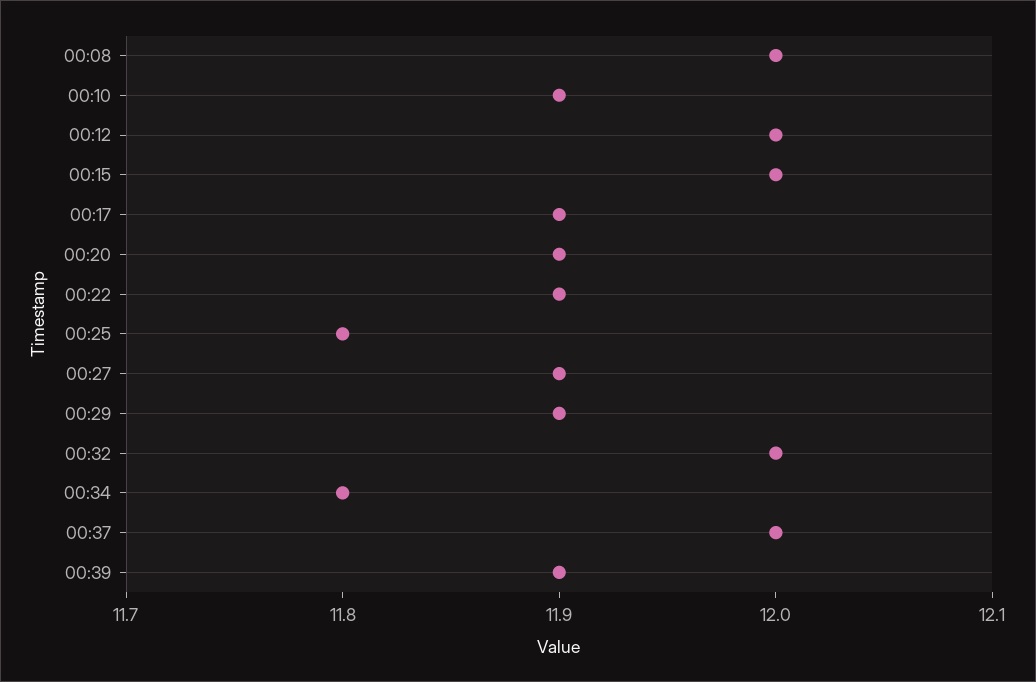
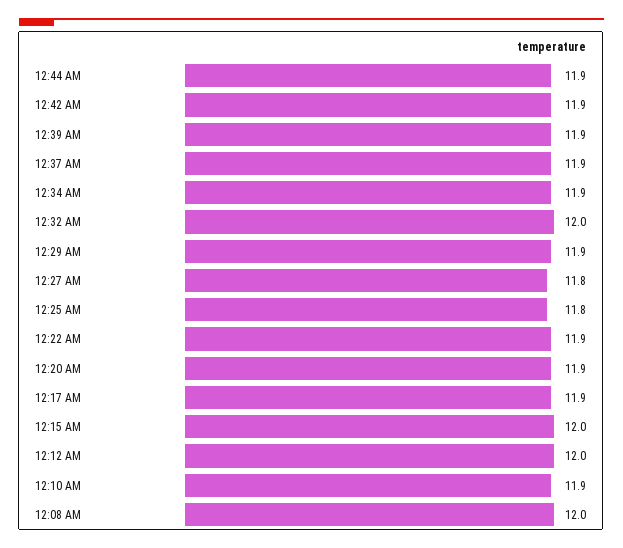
00:27: 11.9 -> 11.8
00:34: 11.8 -> 11.9
00:37: 12 -> 11.9
12:44 AM: none -> 11.9
12:42 AM: none -> 11.9

